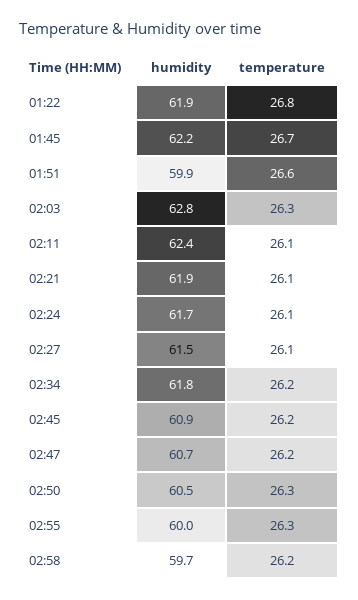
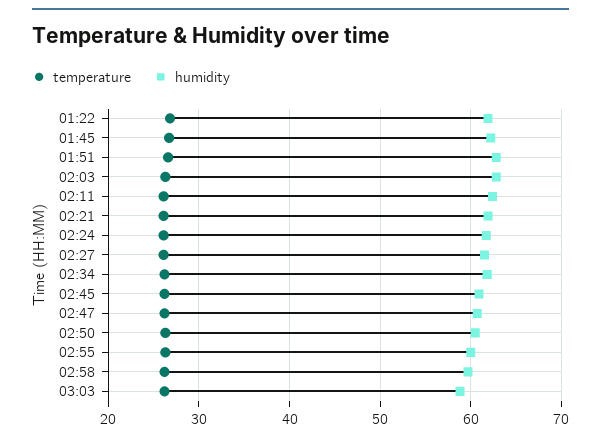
humidity, 01:51: 59.9 -> 63
temperature, 03:03: none -> 26
humidity, 03:03: none -> 59

